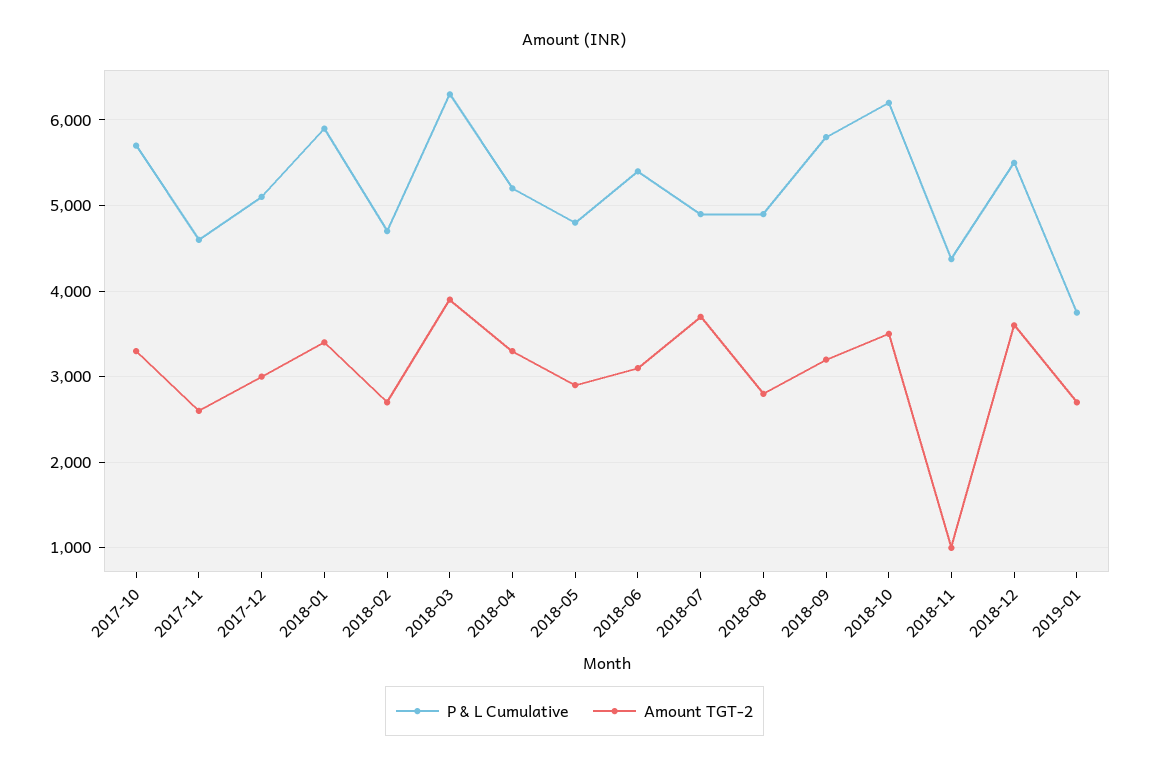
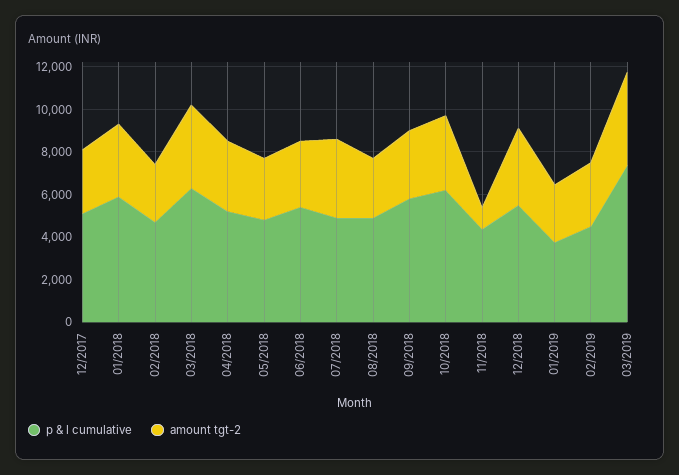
P & L Cumulative, 2017-10: 5700 -> none
Amount TGT-2, 2017-10: 3300 -> none
P & L Cumulative, 2017-11: 4600 -> none
Amount TGT-2, 2017-11: 2600 -> none
P & L Cumulative, 02/2019: none -> 4500
Amount TGT-2, 02/2019: none -> 3000
P & L Cumulative, 03/2019: none -> 7500
Amount TGT-2, 03/2019: none -> 4500

